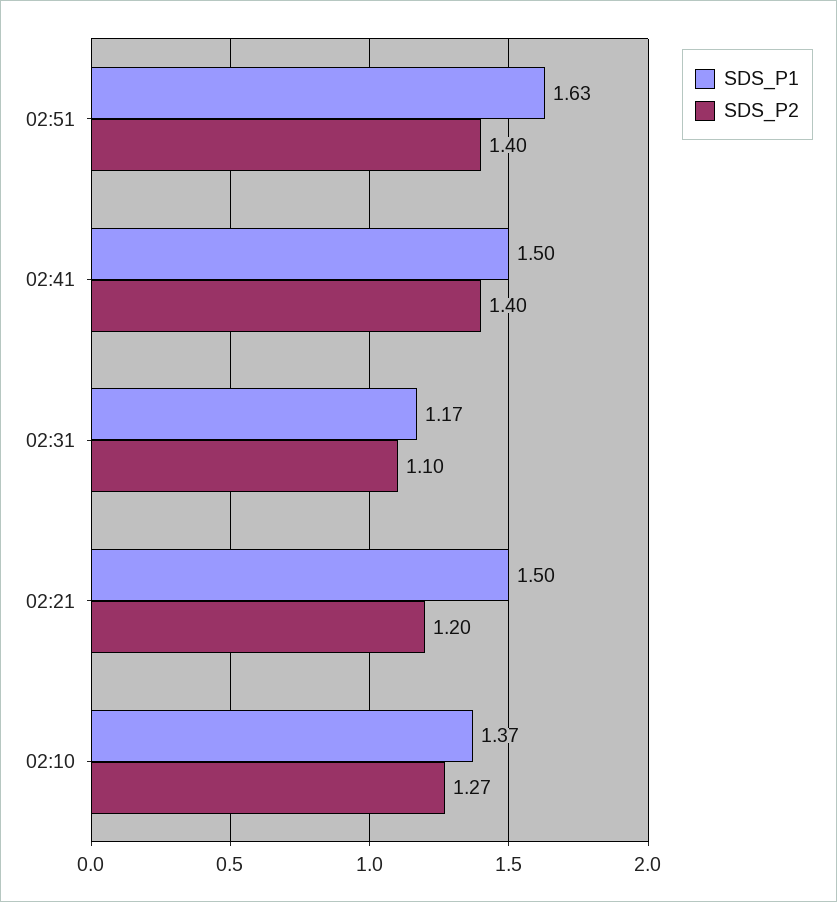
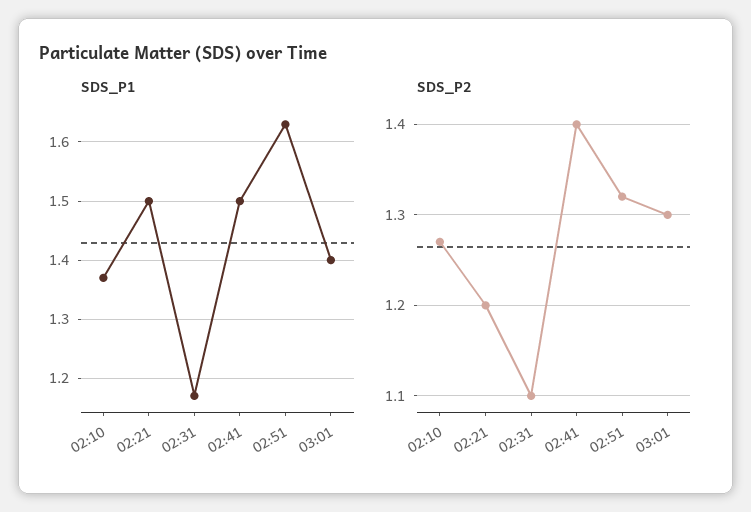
SDS_P2, 02:51: 1.4 -> 1.32
SDS_P1, 03:01: none -> 1.4
SDS_P2, 03:01: none -> 1.3

